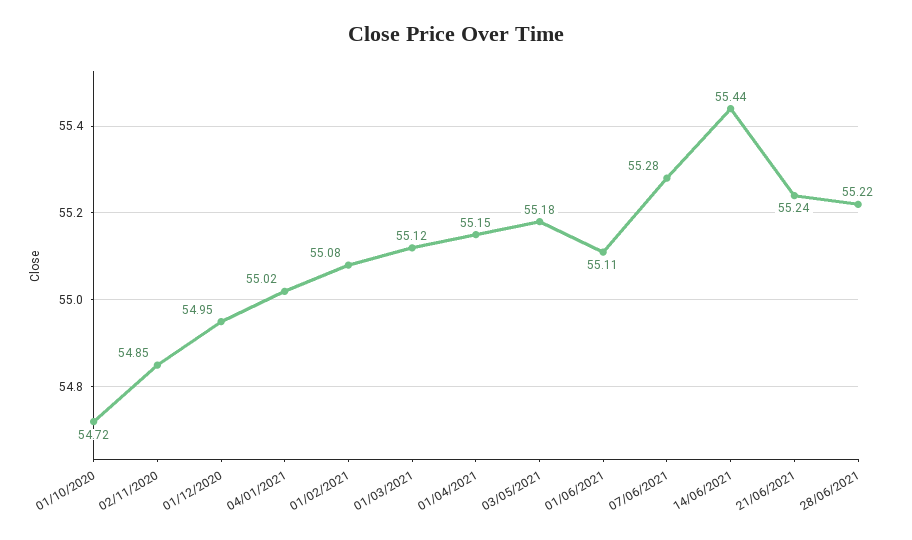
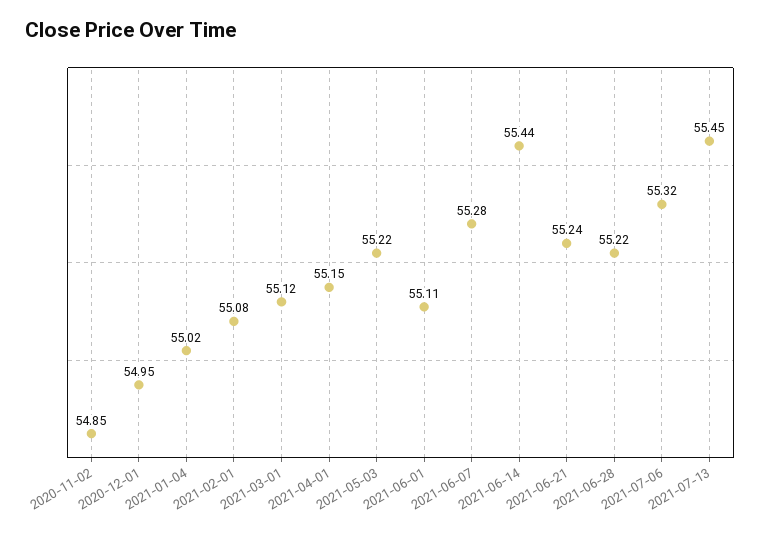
01/10/2020: 54.72 -> none
03/05/2021: 55.18 -> 55.22
2021-07-06: none -> 55.32
2021-07-13: none -> 55.45

